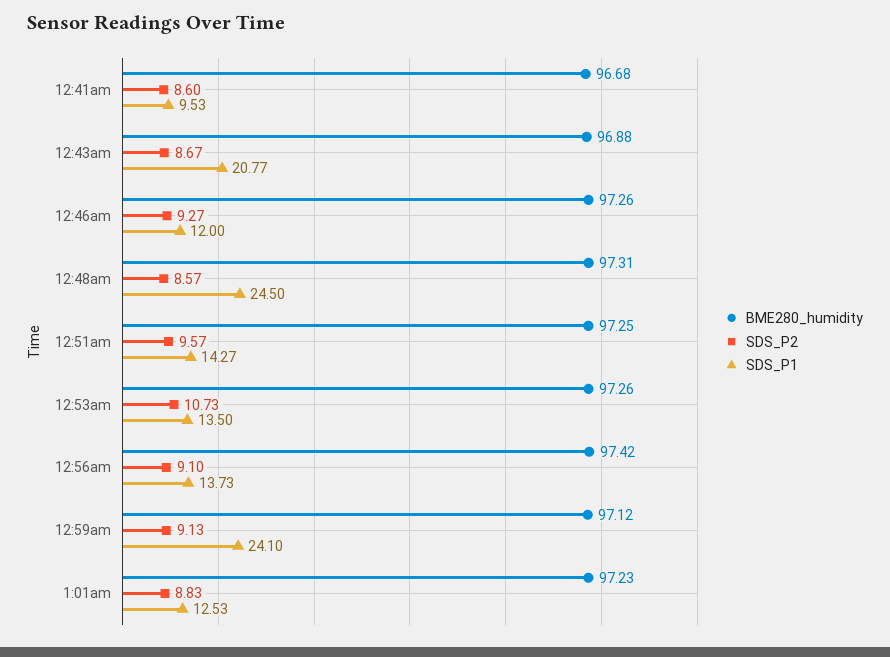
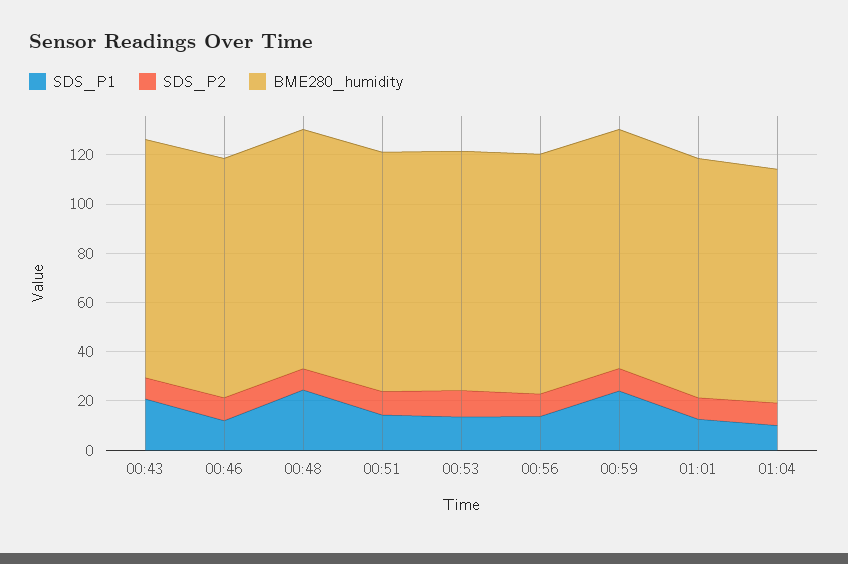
BME280_humidity, 12:41am: 96.68 -> none
SDS_P2, 12:41am: 8.6 -> none
SDS_P1, 12:41am: 9.53 -> none
SDS_P1, 01:04: none -> 10
SDS_P2, 01:04: none -> 10
BME280_humidity, 01:04: none -> 95

